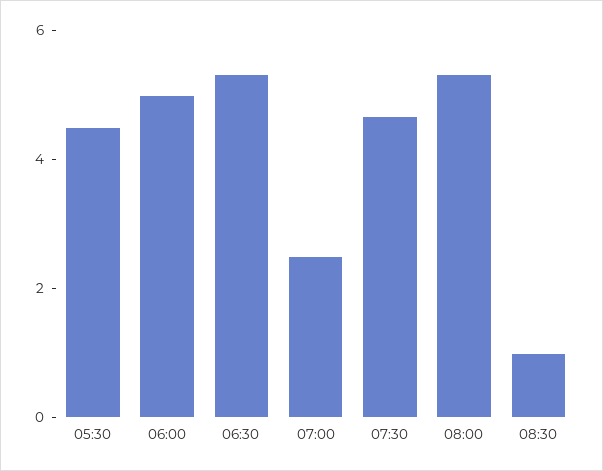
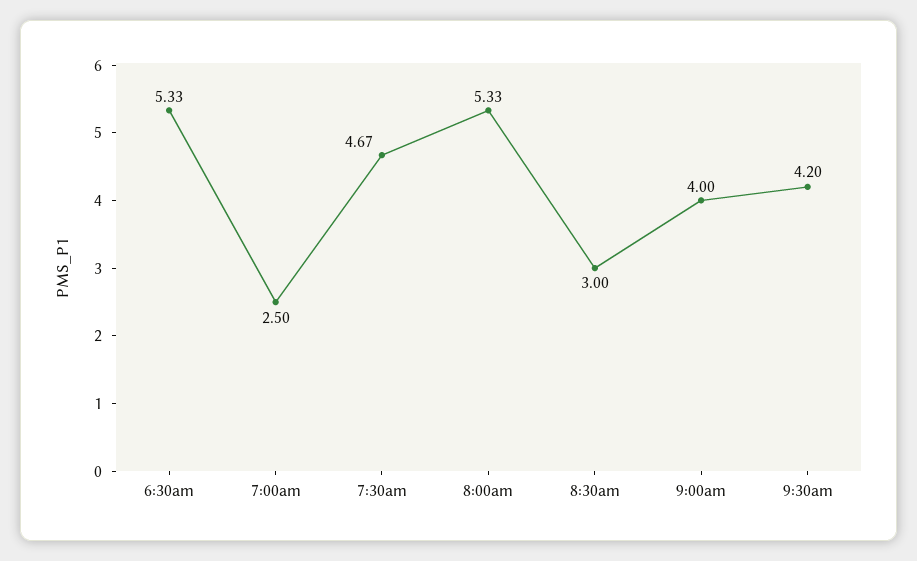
05:30: 4.5 -> none
06:00: 5 -> none
08:30: 1 -> 3
9:00am: none -> 4
9:30am: none -> 4.2

